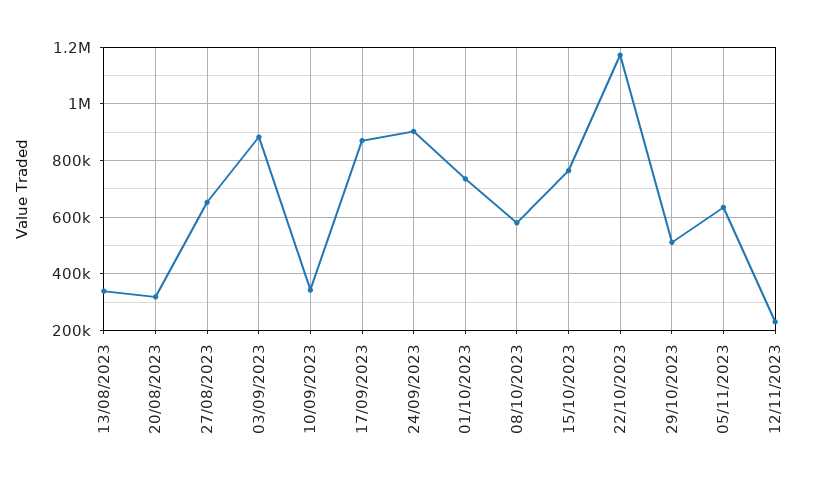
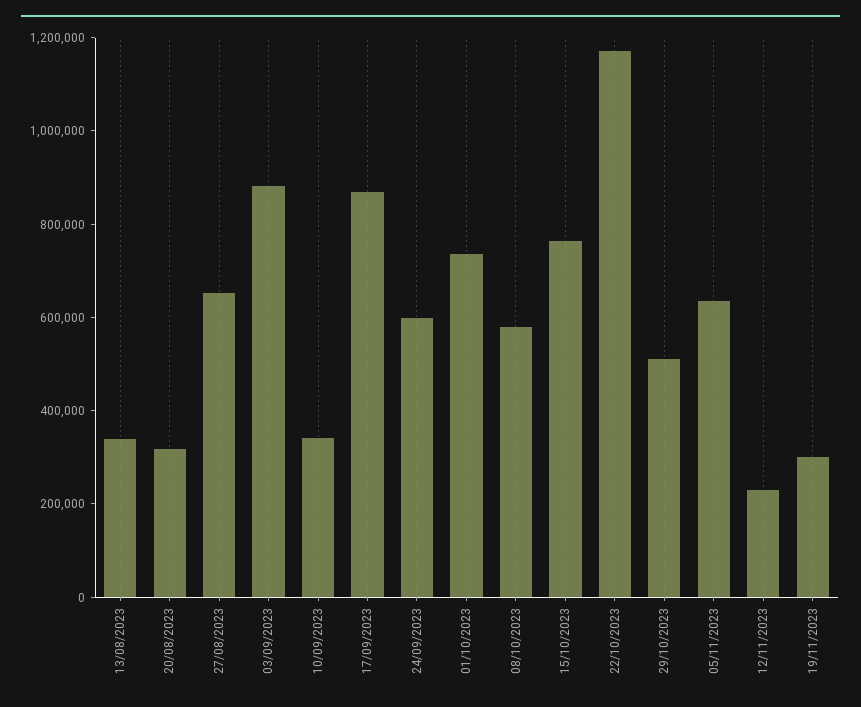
24/09/2023: 900000 -> 600000
19/11/2023: none -> 300000

